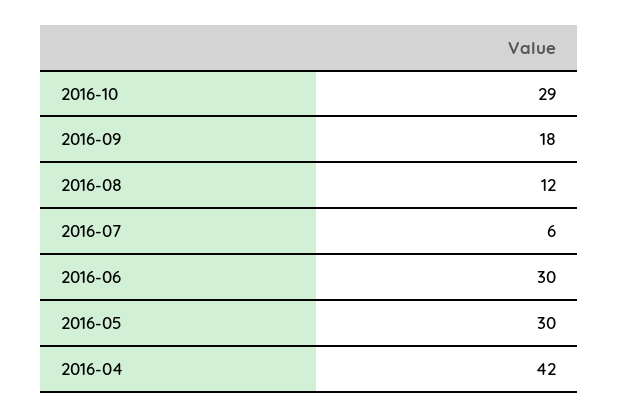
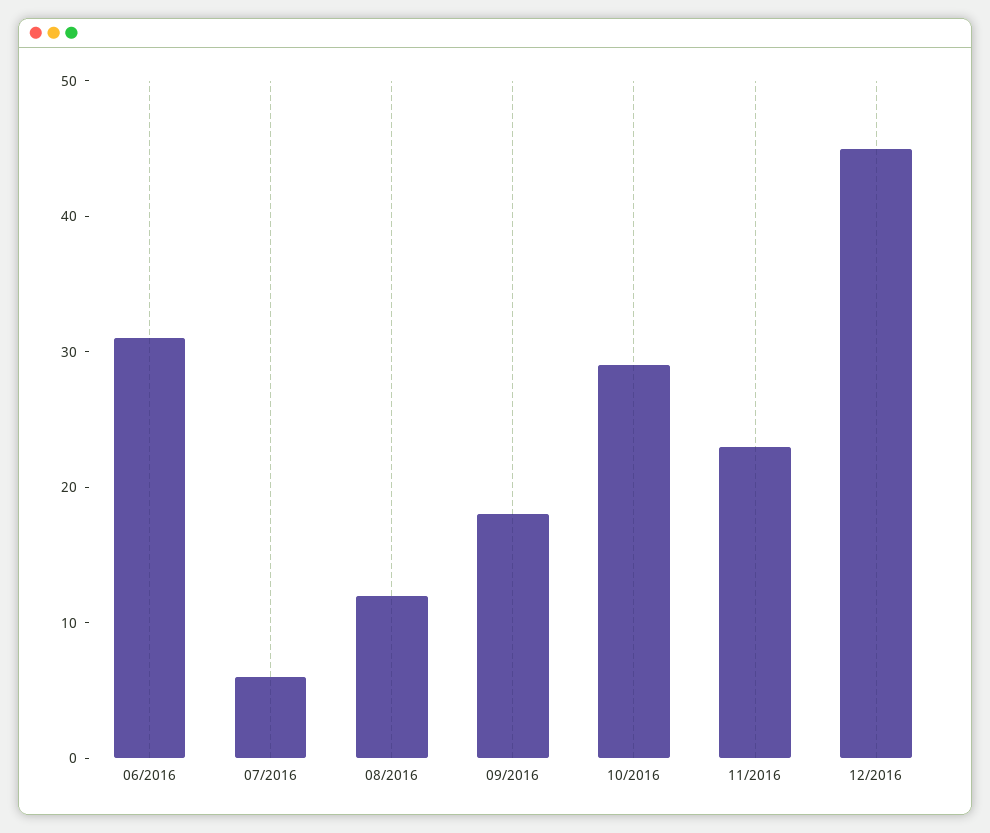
2016-06: 30 -> 31
2016-05: 30 -> none
2016-04: 42 -> none
11/2016: none -> 23
12/2016: none -> 45

